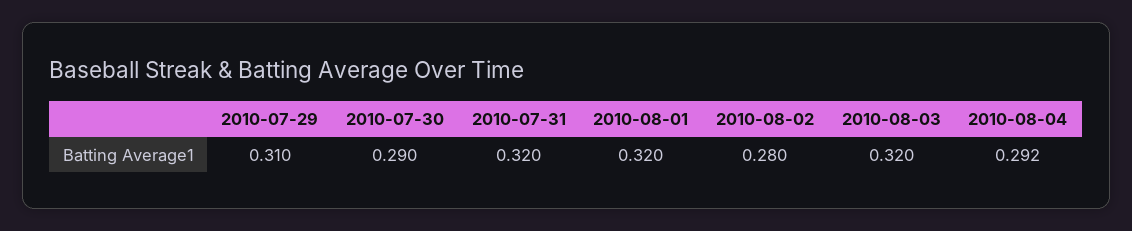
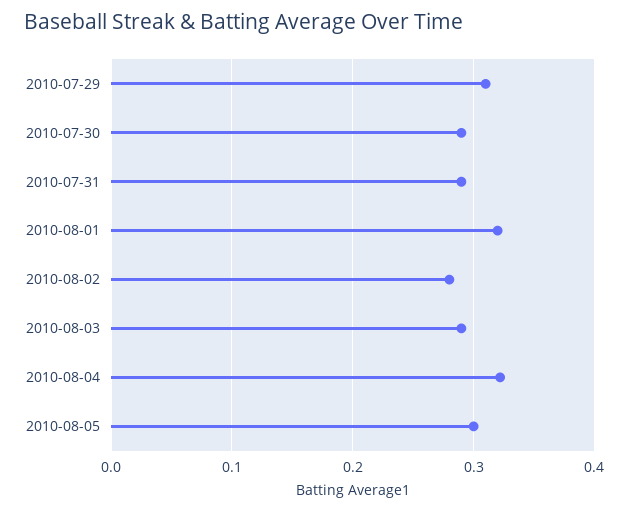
2010-07-31: 0.32 -> 0.29
2010-08-03: 0.32 -> 0.29
2010-08-04: 0.292 -> 0.32
2010-08-05: none -> 0.3

